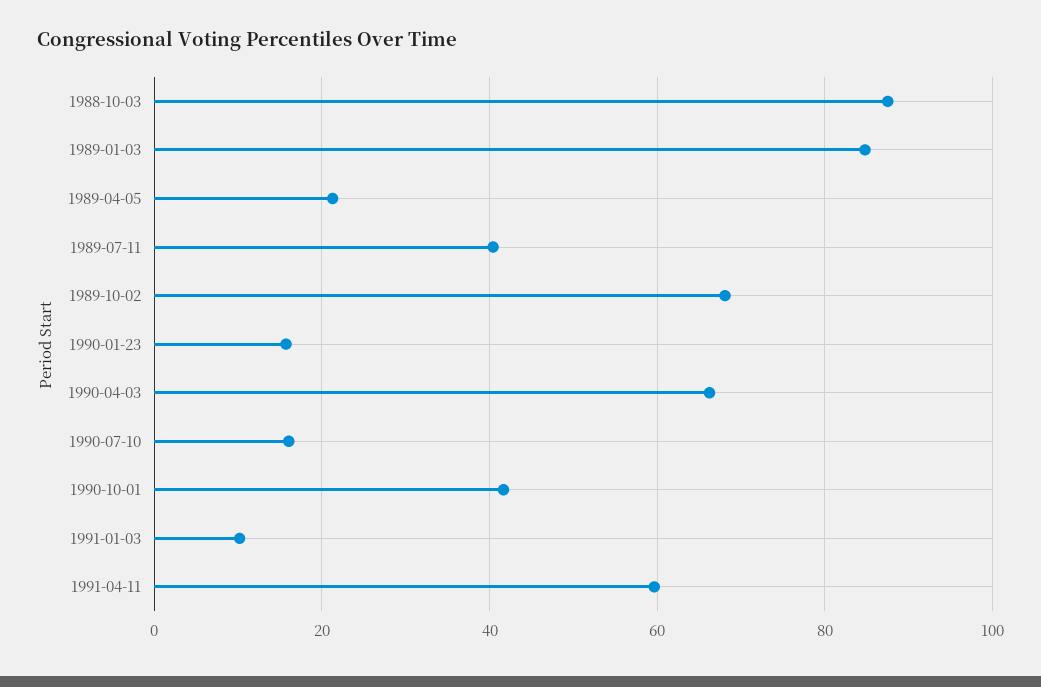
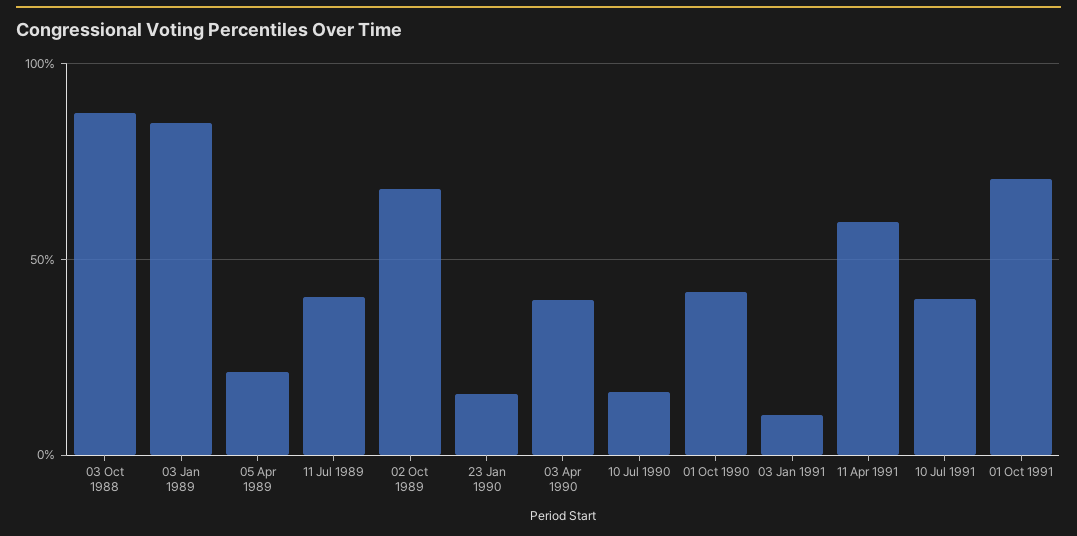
1990-04-03: 66 -> 40
10 Jul 1991: none -> 40
01 Oct 1991: none -> 70

